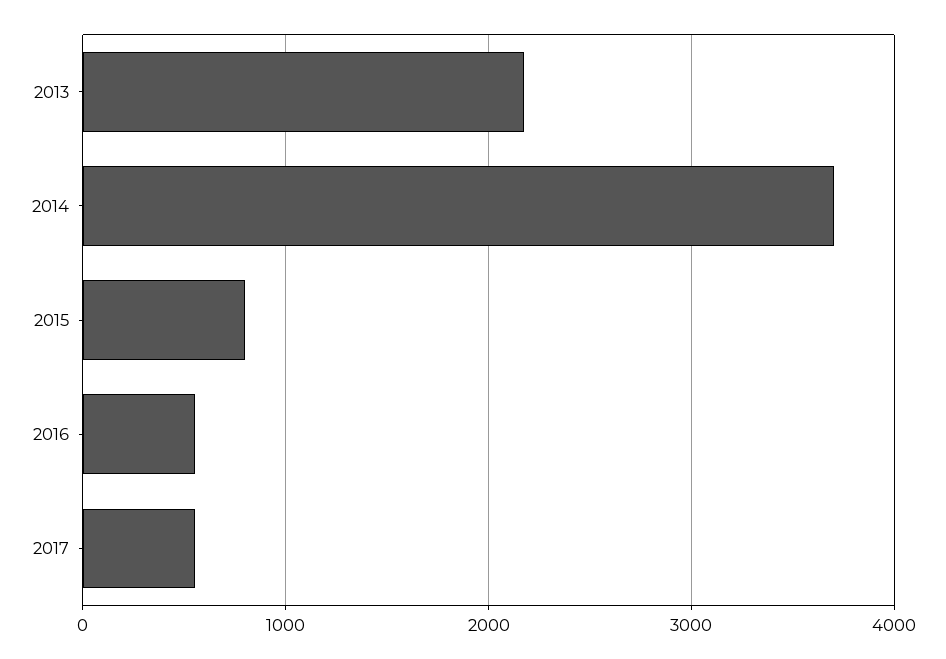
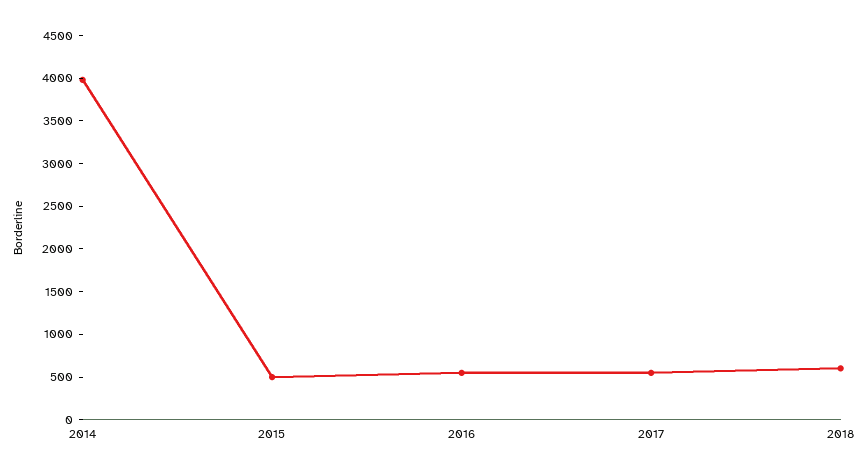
2013: 2200 -> none
2014: 3700 -> 4000
2015: 800 -> 500
2018: none -> 600

